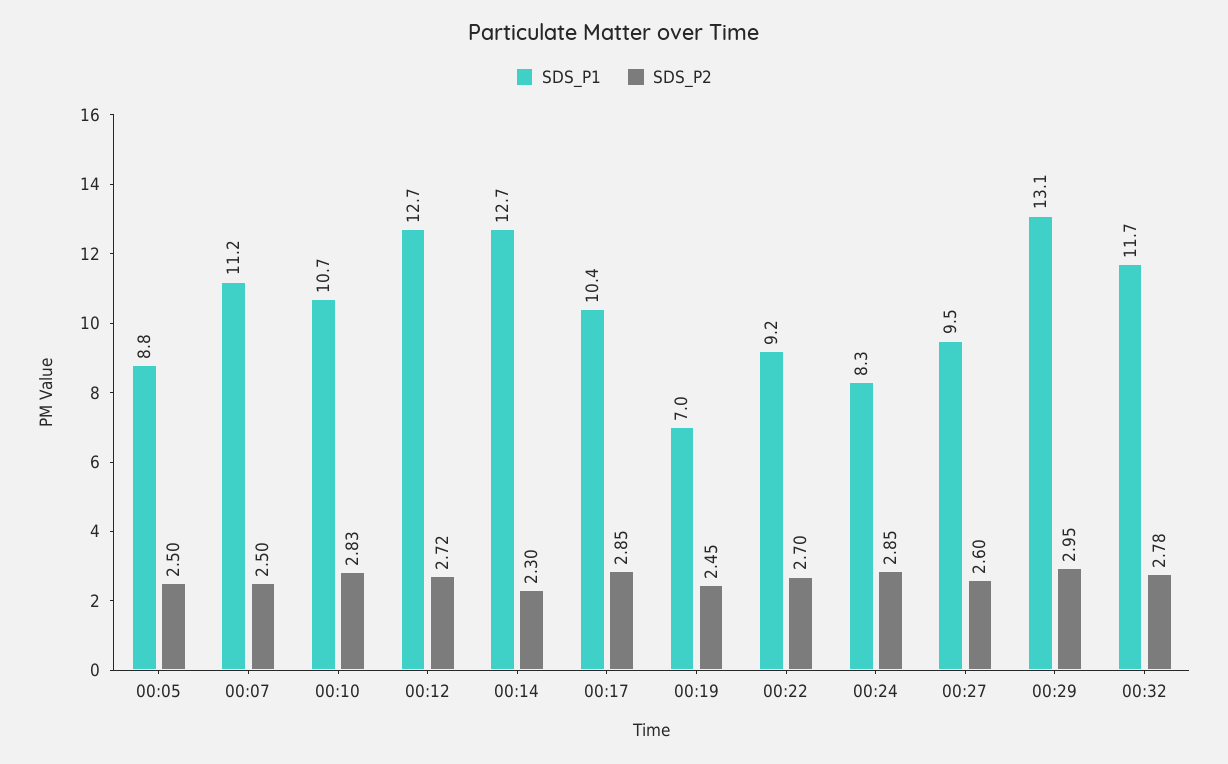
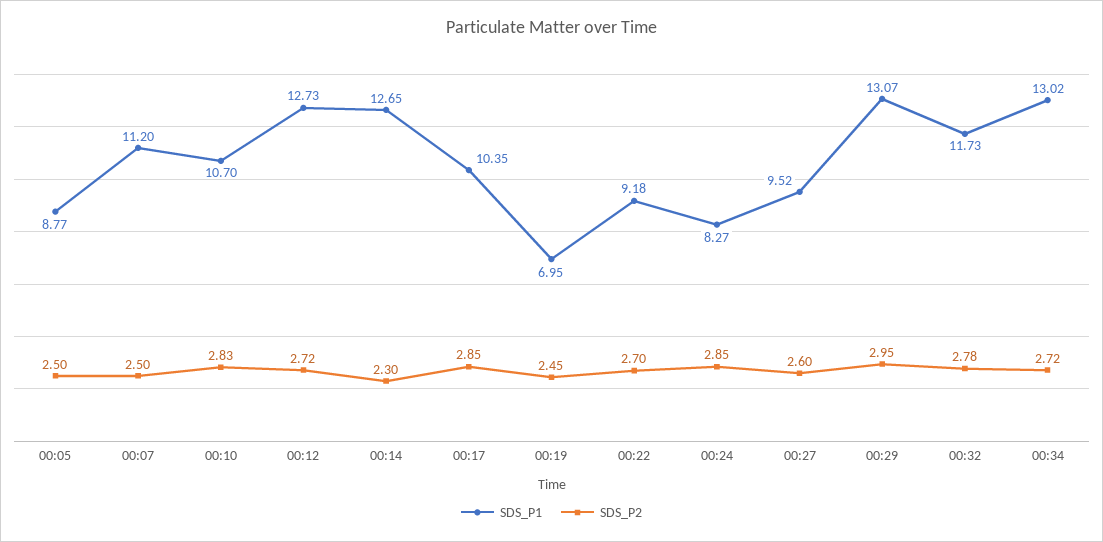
SDS_P1, 00:34: none -> 13.02
SDS_P2, 00:34: none -> 2.72

